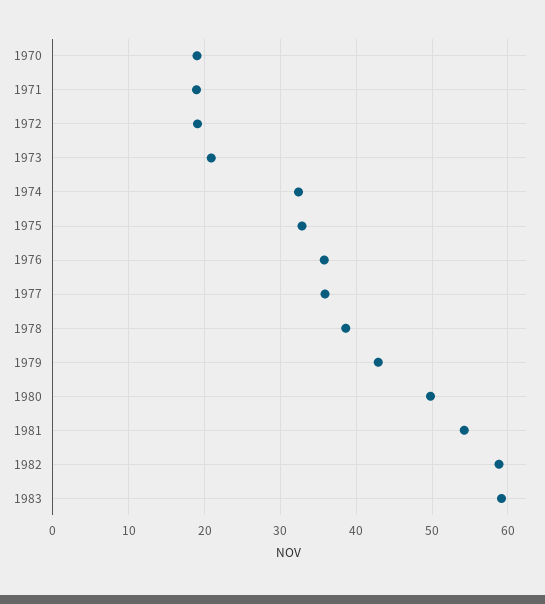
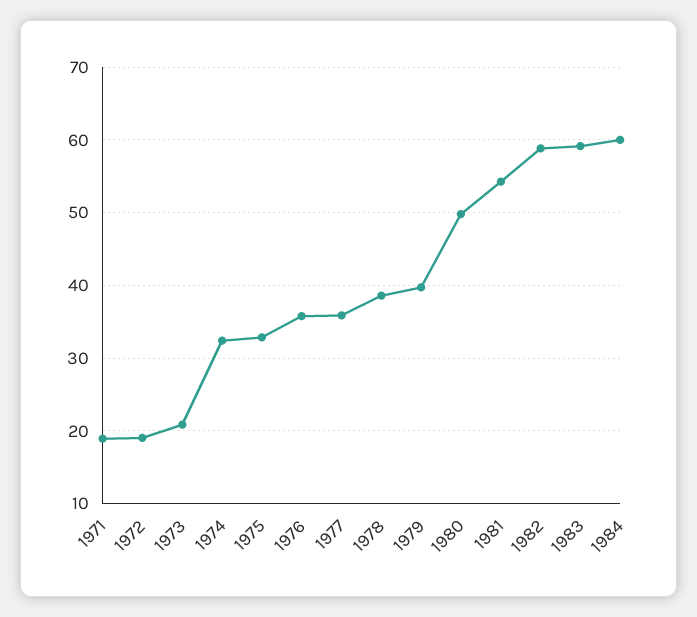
1970: 19 -> none
1979: 43 -> 40
1984: none -> 60

